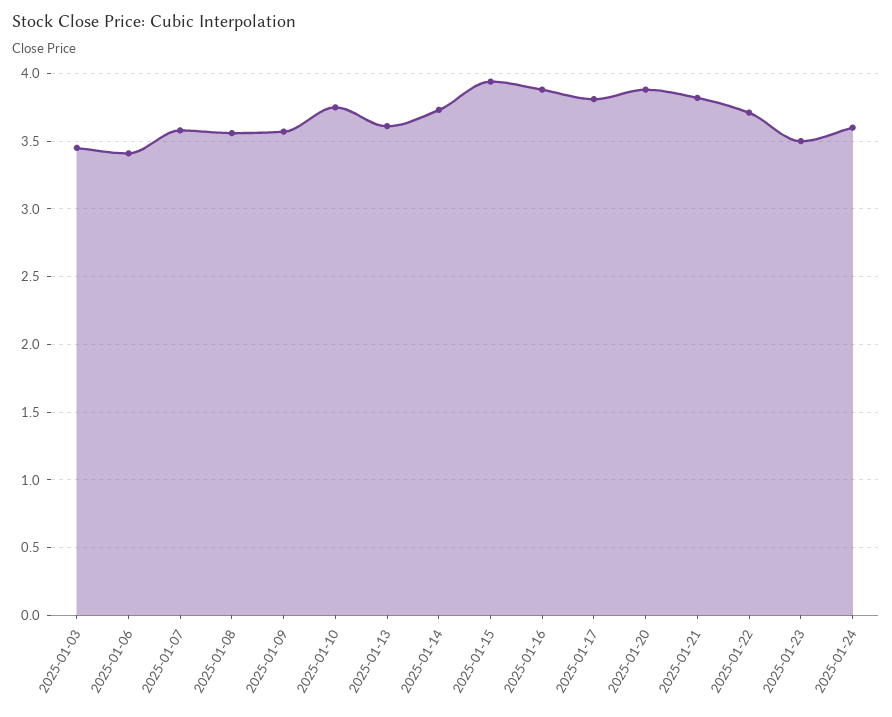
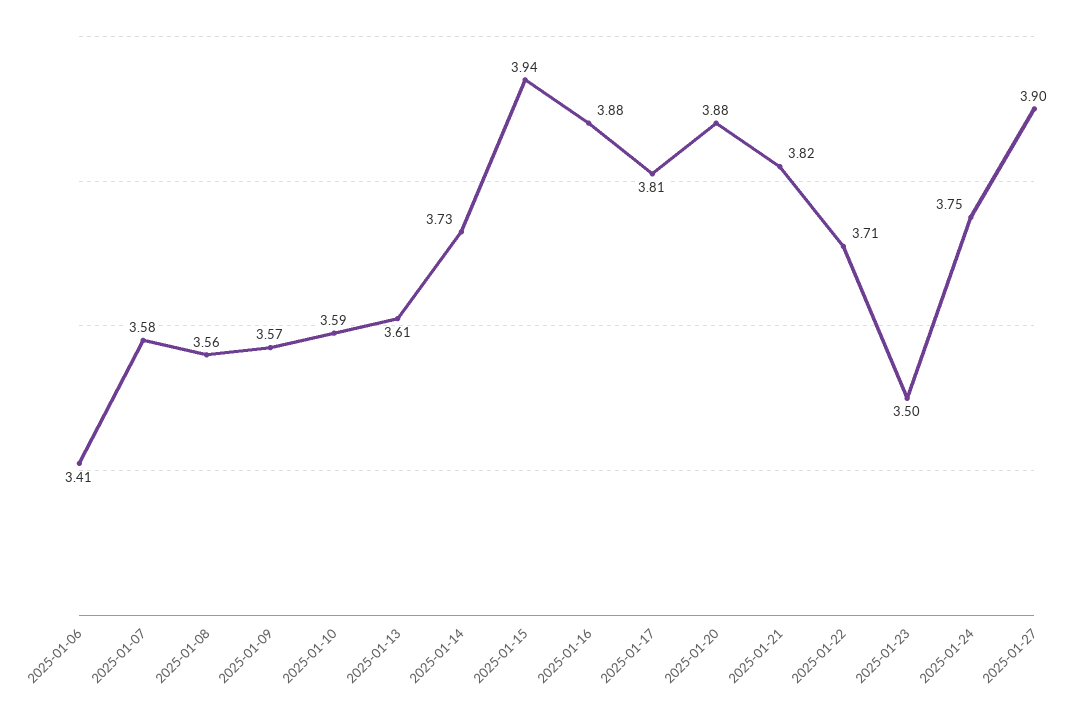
2025-01-03: 3.45 -> none
2025-01-10: 3.75 -> 3.59
2025-01-24: 3.6 -> 3.75
2025-01-27: none -> 3.9

